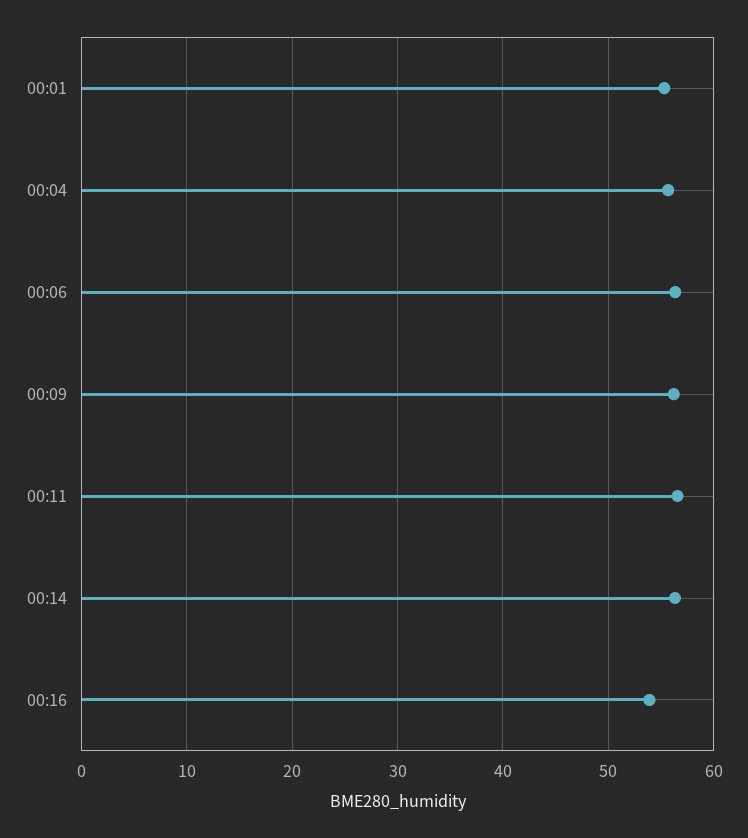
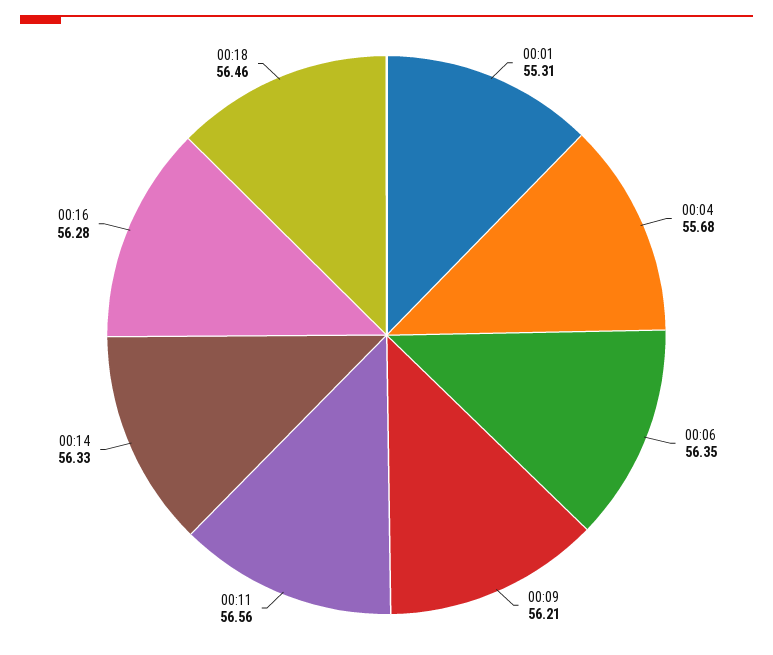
00:16: 54 -> 56.28
00:18: none -> 56.46

